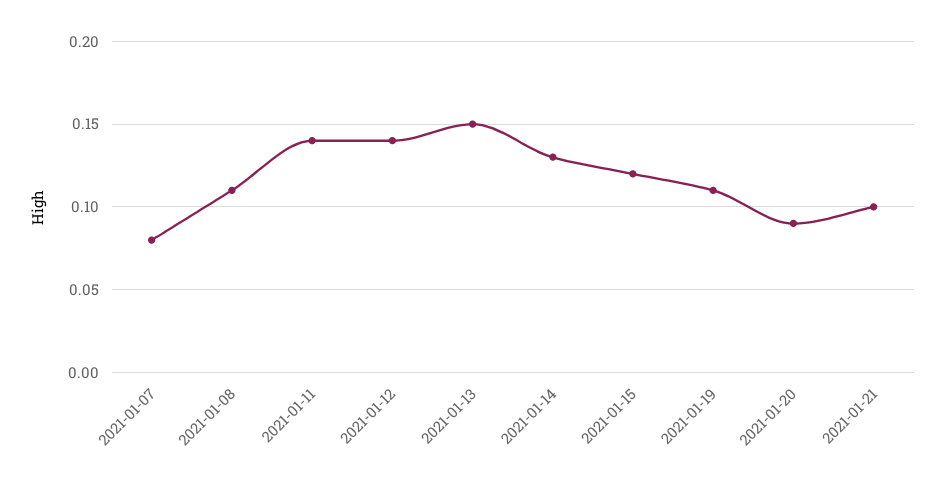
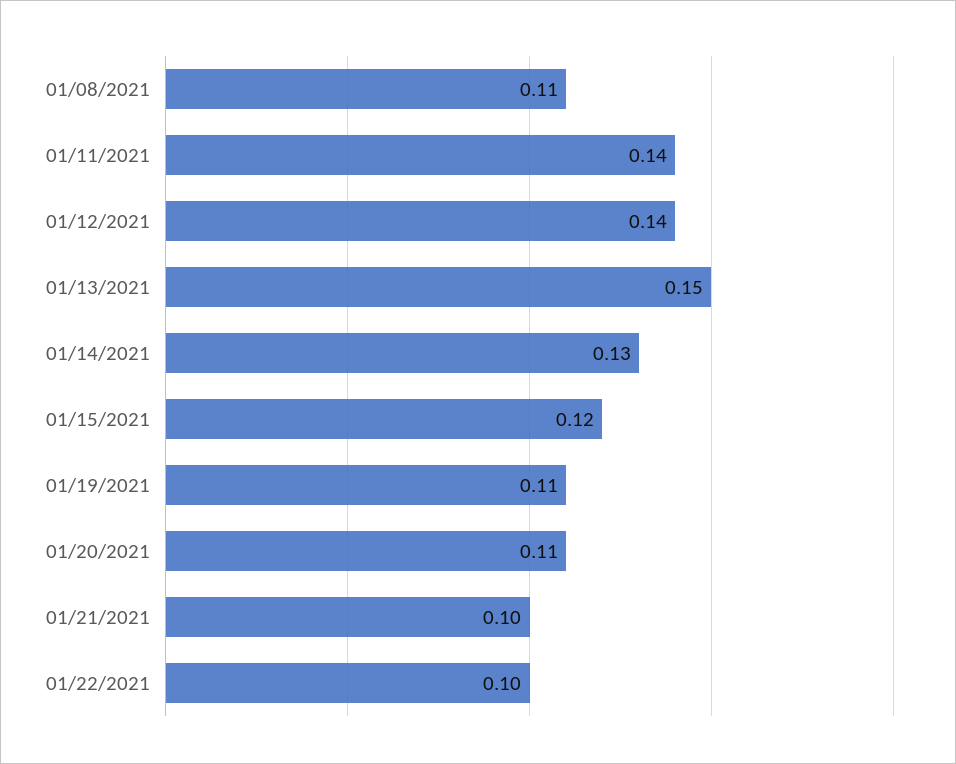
2021-01-07: 0.08 -> none
2021-01-20: 0.09 -> 0.11
01/22/2021: none -> 0.1

